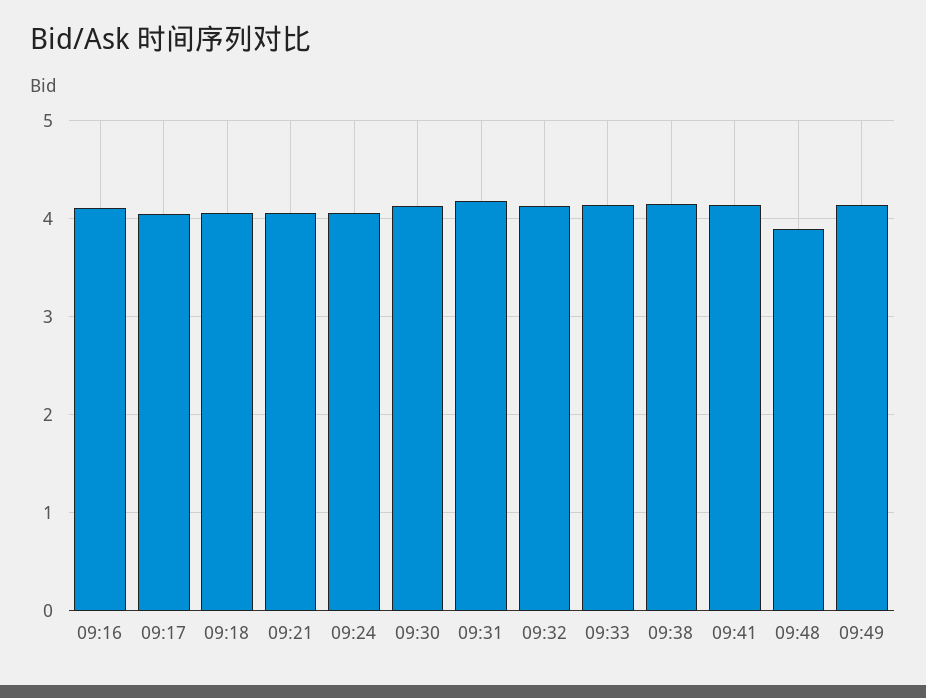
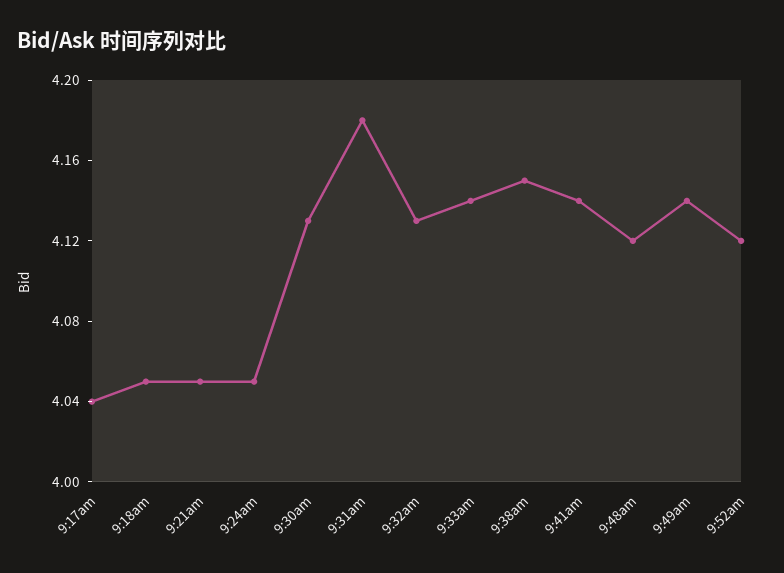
09:16: 4.1 -> none
09:48: 3.9 -> 4.12
9:52am: none -> 4.12

